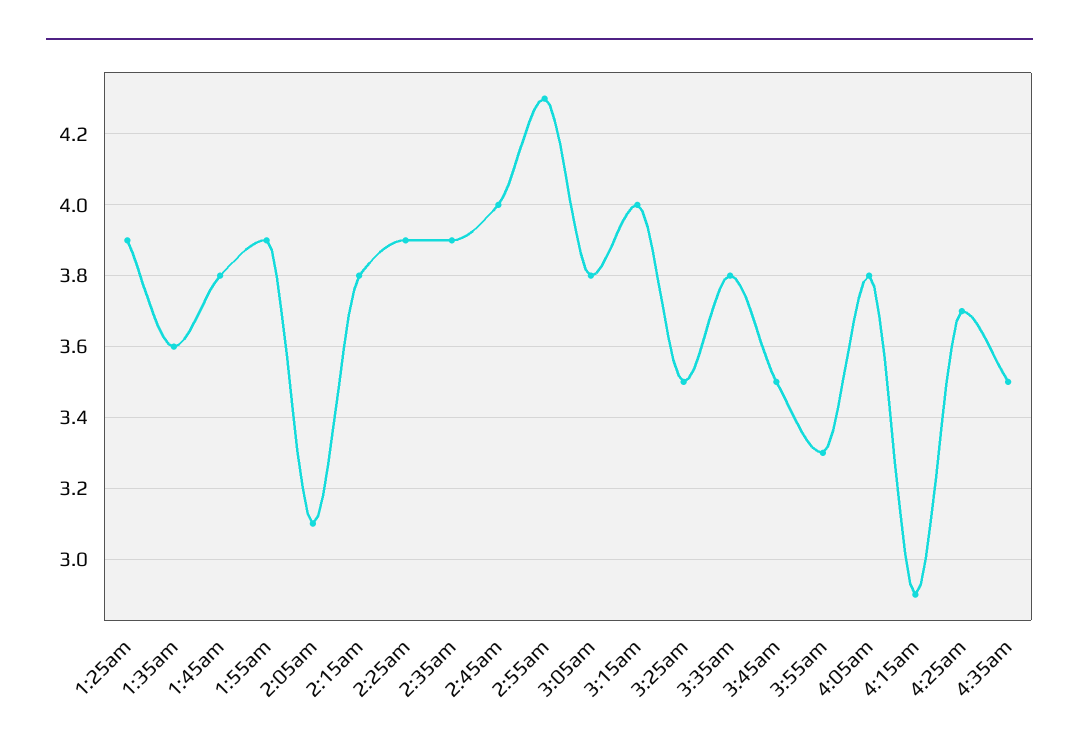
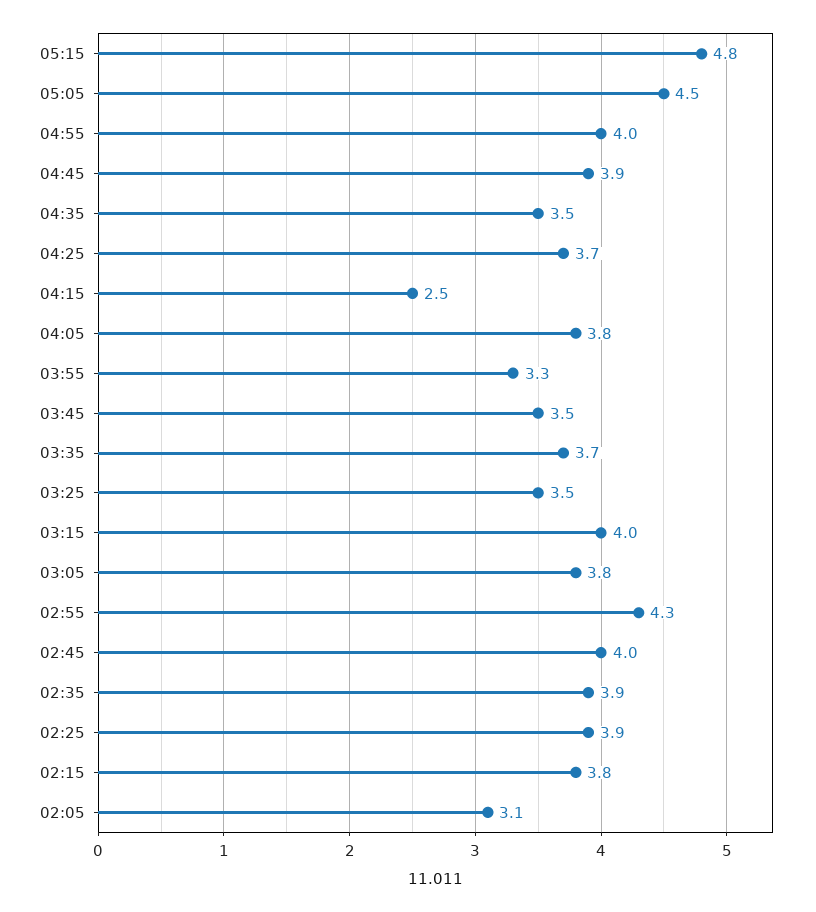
1:25am: 3.9 -> none
1:35am: 3.6 -> none
1:45am: 3.8 -> none
1:55am: 3.9 -> none
3:35am: 3.8 -> 3.7
4:15am: 2.9 -> 2.5
05:15: none -> 4.8
05:05: none -> 4.5
04:55: none -> 4
04:45: none -> 3.9

